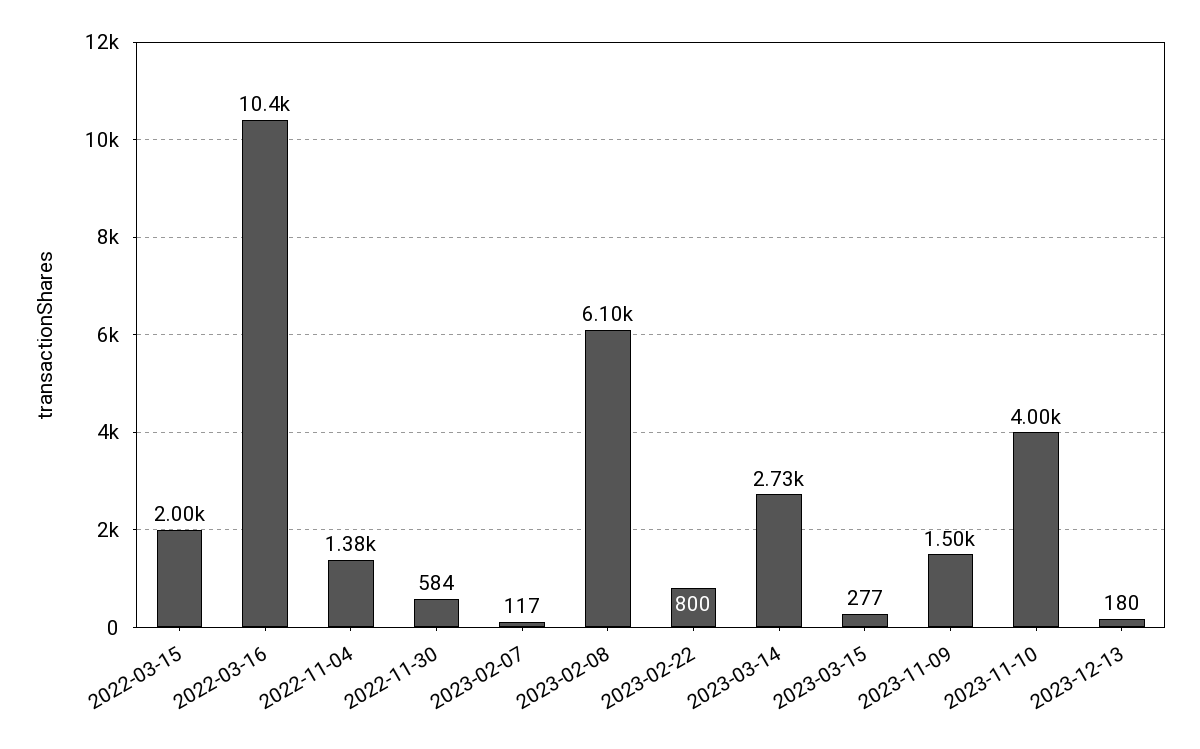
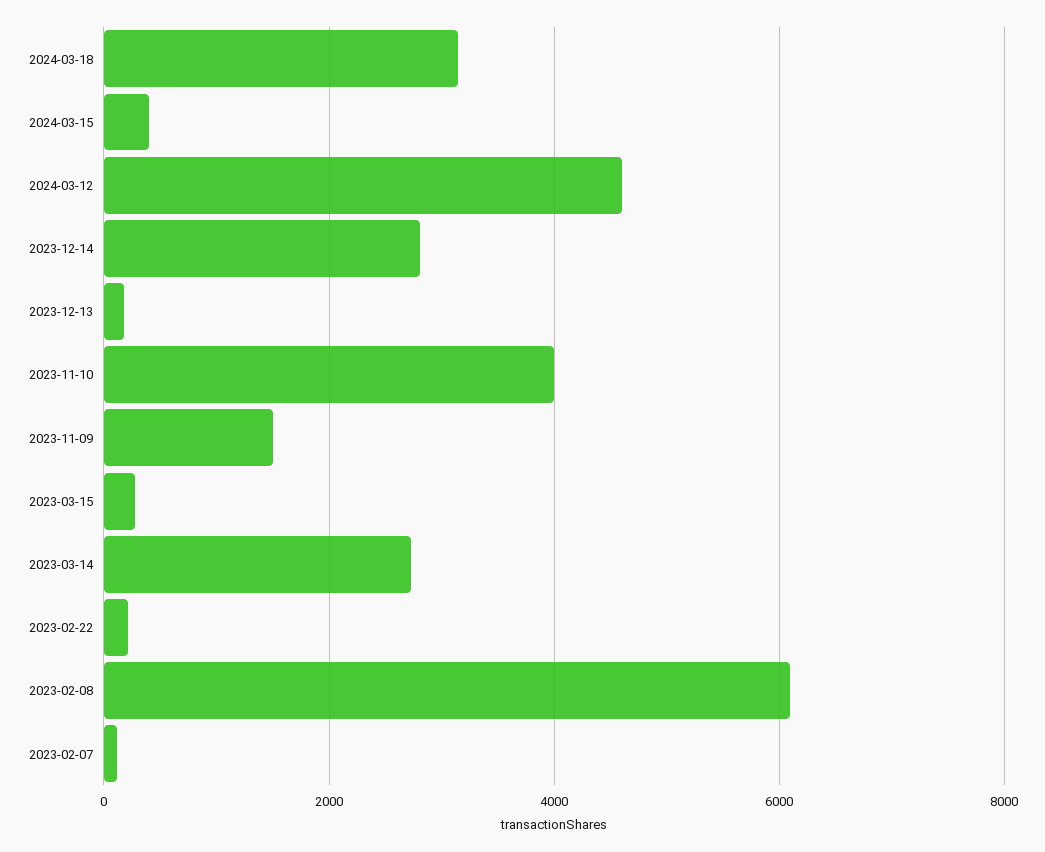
2022-03-15: 2000 -> none
2022-03-16: 10400 -> none
2022-11-04: 1380 -> none
2022-11-30: 584 -> none
2023-02-22: 800 -> 200
2024-03-18: none -> 3200
2024-03-15: none -> 400
2024-03-12: none -> 4600
2023-12-14: none -> 2800

